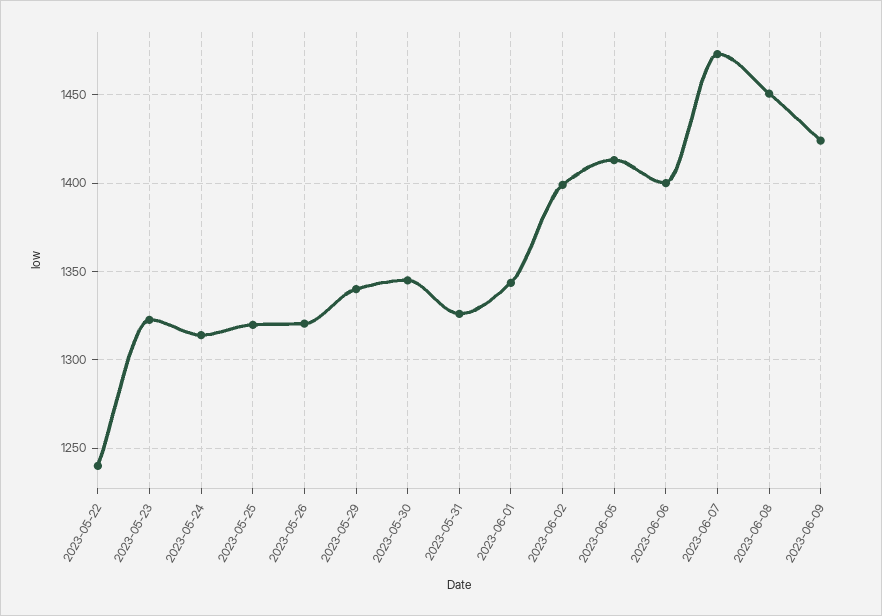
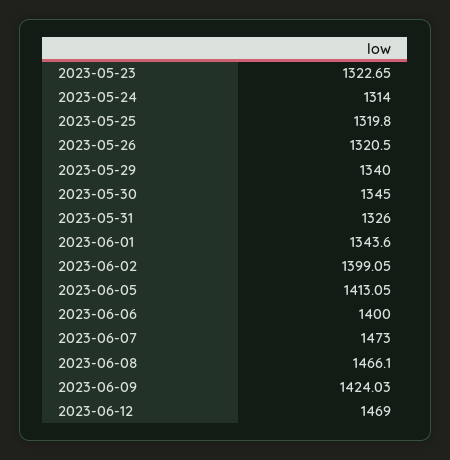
2023-05-22: 1240 -> none
2023-06-08: 1450 -> 1466.1
2023-06-12: none -> 1469

